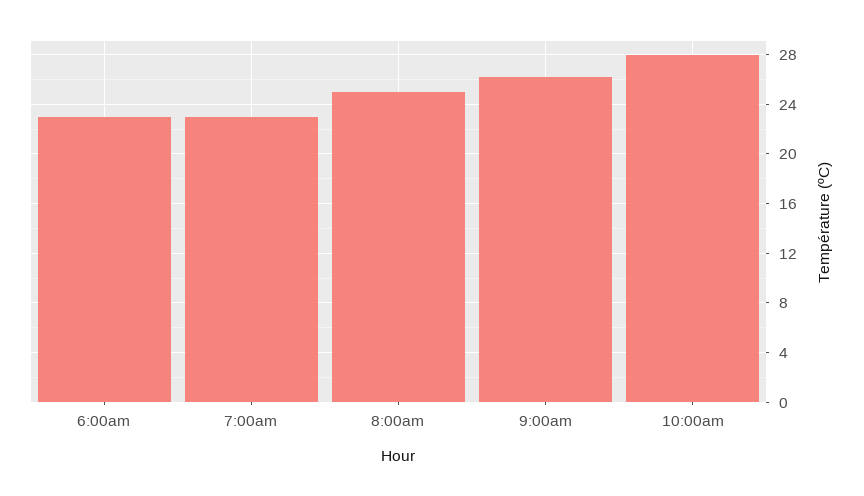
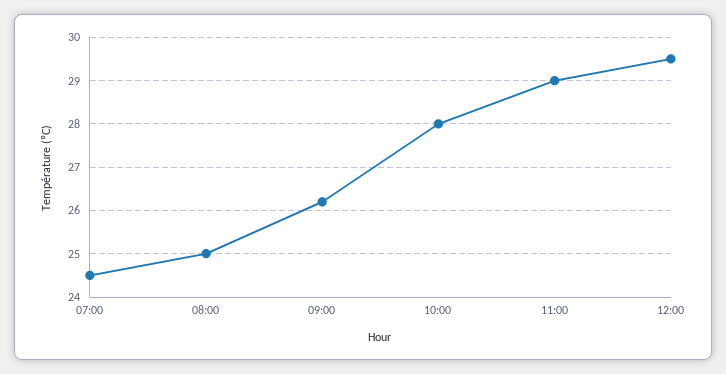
6:00am: 23 -> none
7:00am: 23 -> 24.5
11:00: none -> 29
12:00: none -> 29.5

